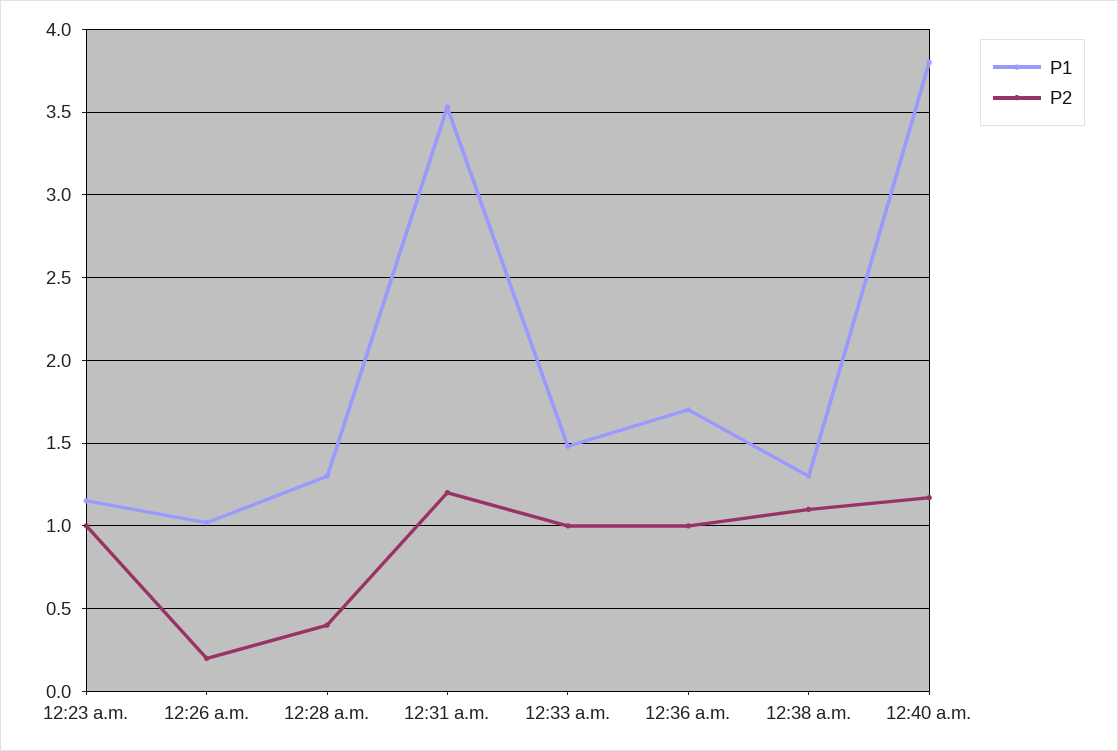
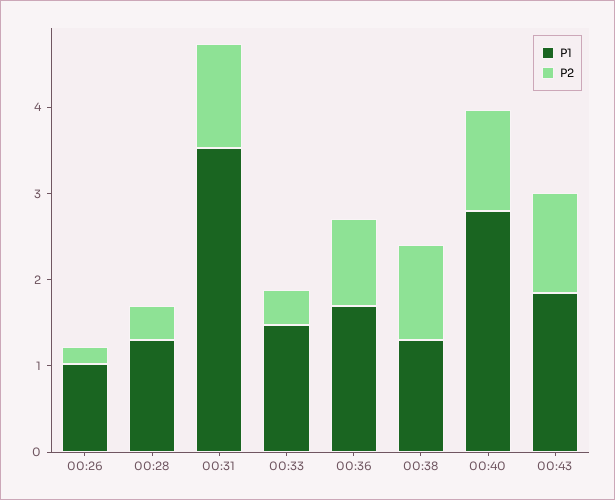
P1, 12:23 a.m.: 1.15 -> none
P2, 12:23 a.m.: 1 -> none
P2, 12:33 a.m.: 1 -> 0.4
P1, 12:40 a.m.: 3.8 -> 2.8
P1, 00:43: none -> 1.8
P2, 00:43: none -> 1.2

